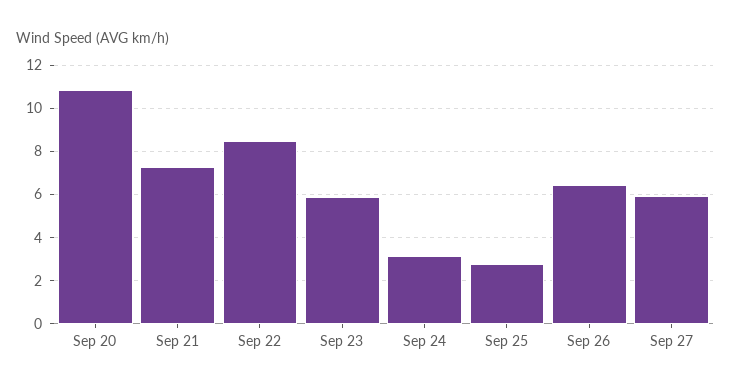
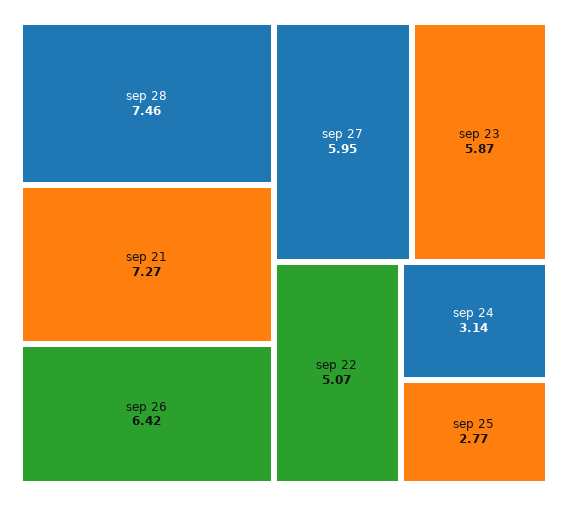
Sep 20: 11 -> none
Sep 22: 8.5 -> 5.07
sep 28: none -> 7.46

